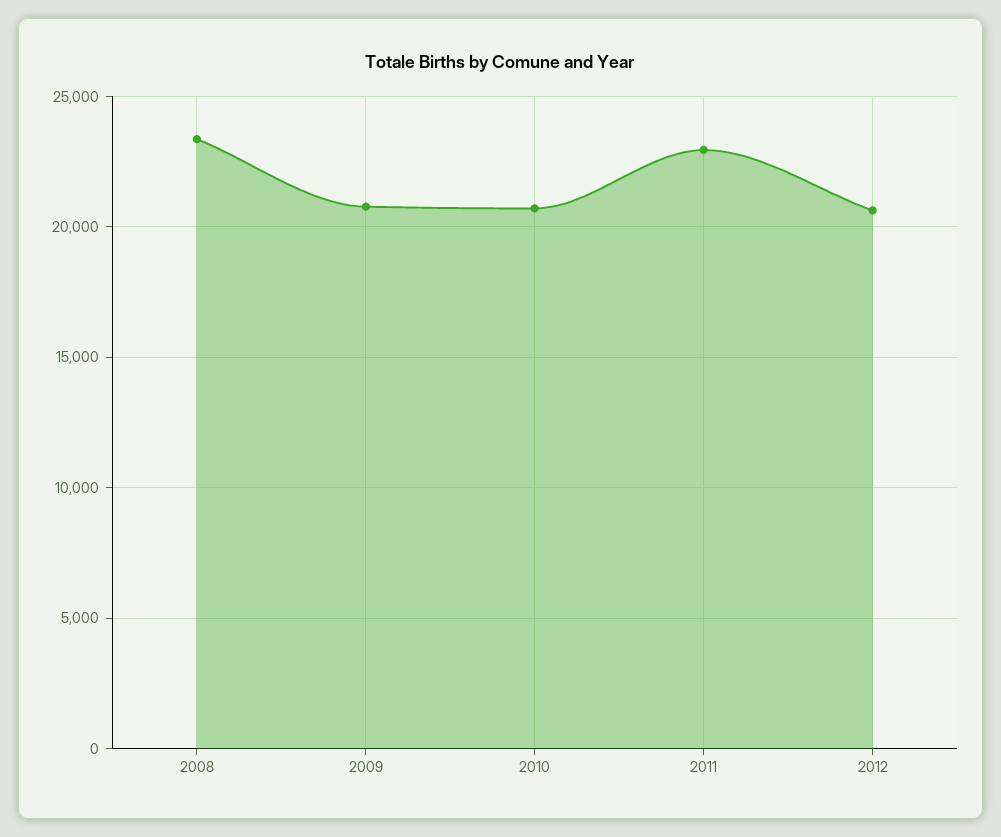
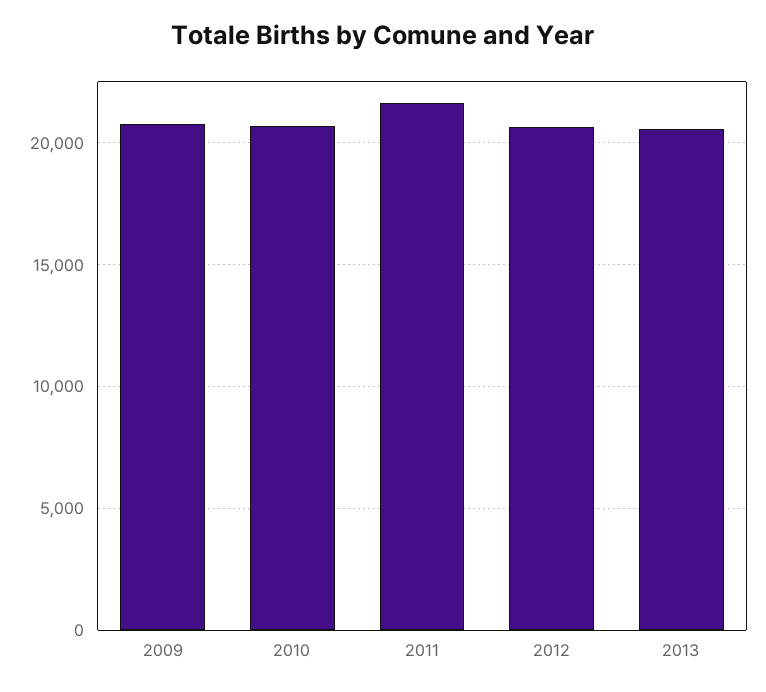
2008: 23500 -> none
2011: 23000 -> 21500
2013: none -> 20500

